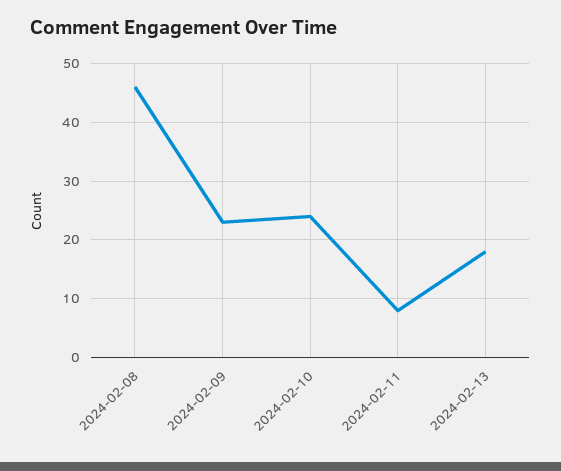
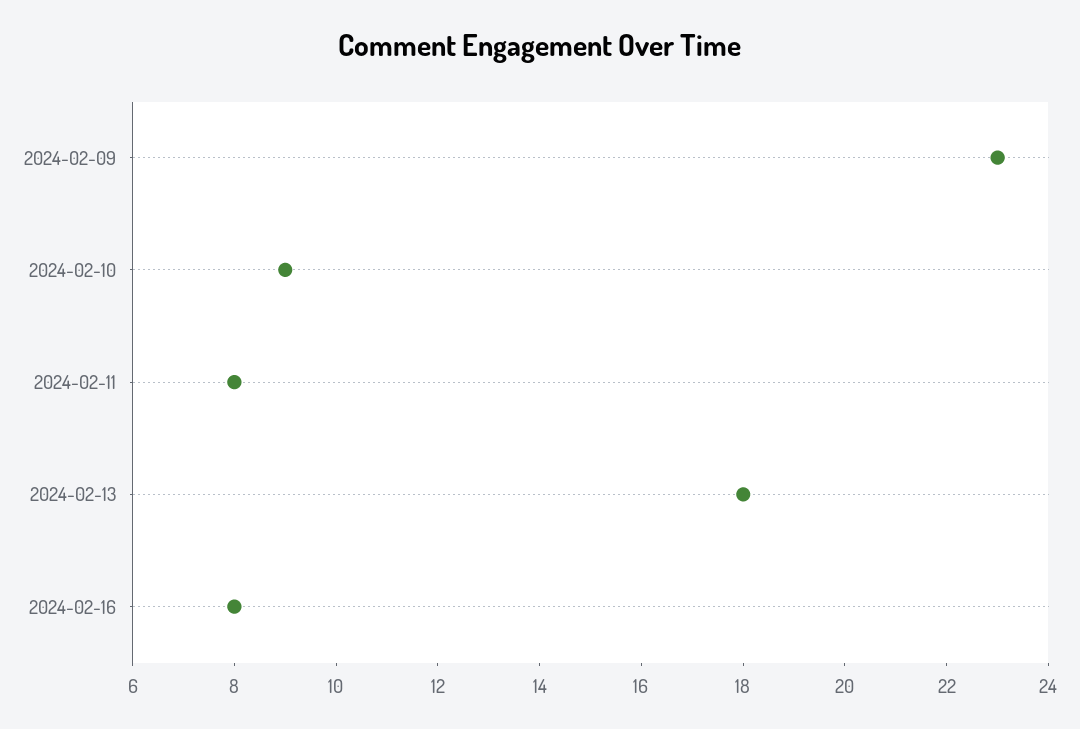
2024-02-08: 45 -> none
2024-02-10: 25 -> 9
2024-02-16: none -> 8

